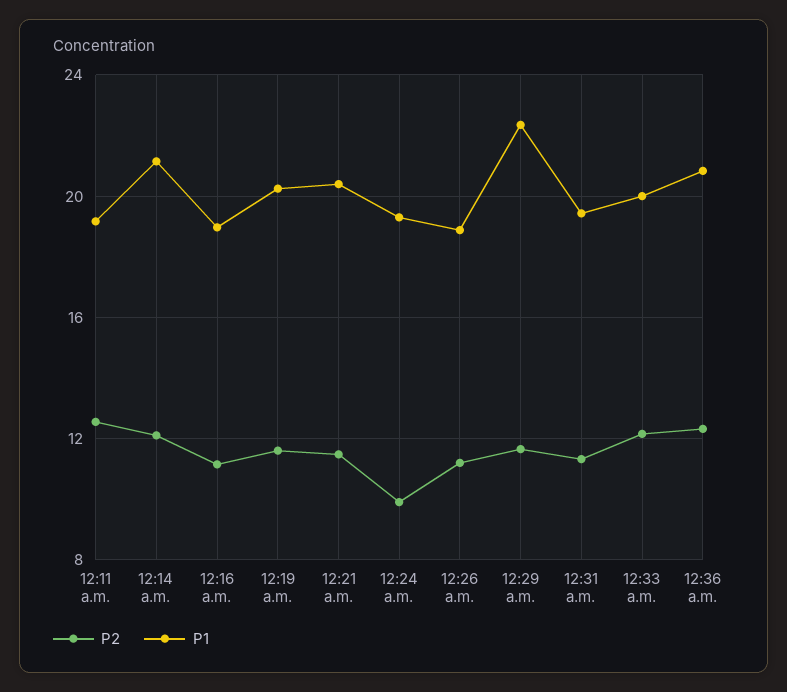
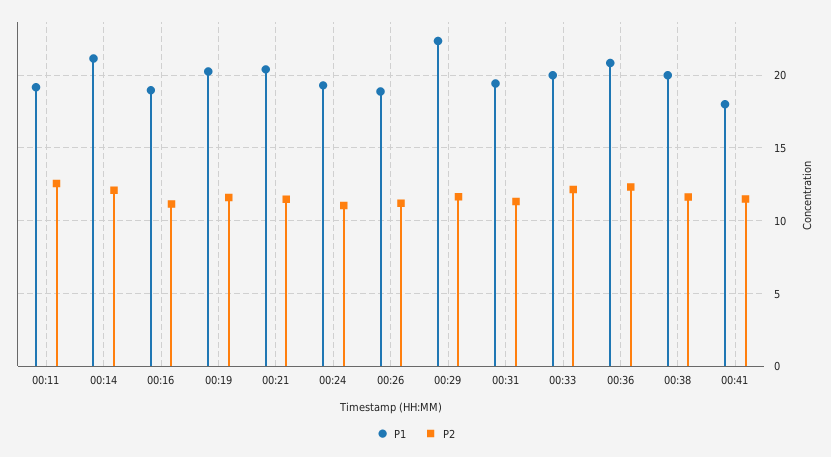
P2, 12:24 a.m.: 10 -> 11
P1, 00:38: none -> 20
P2, 00:38: none -> 11.5
P1, 00:41: none -> 18
P2, 00:41: none -> 11.5

